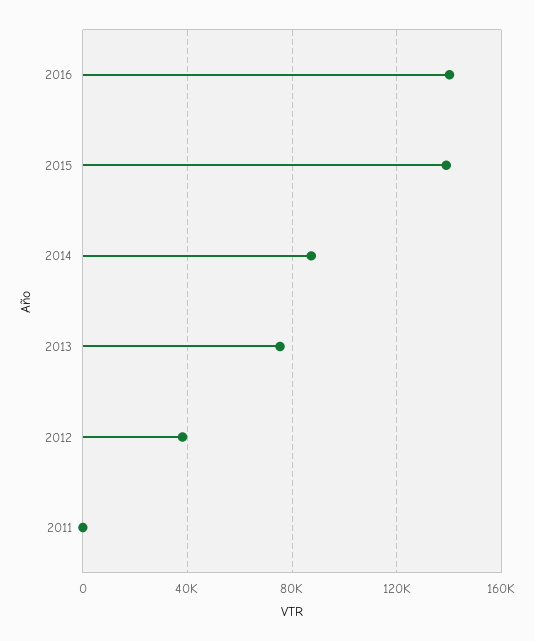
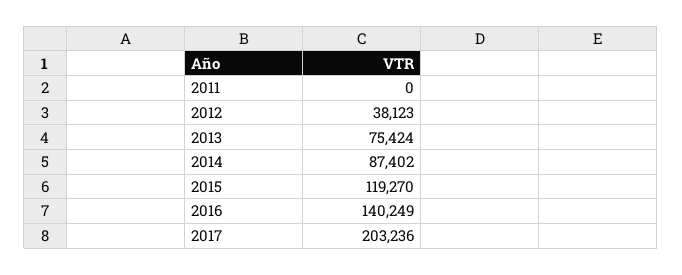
2015: 140000 -> 119270
2017: none -> 203236

